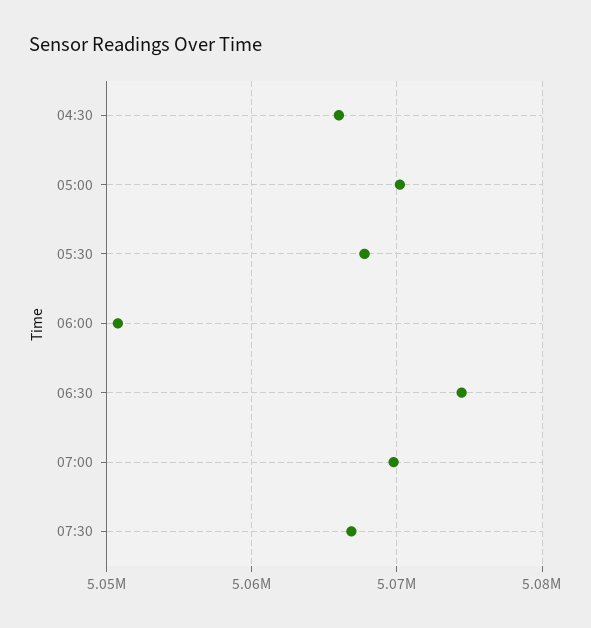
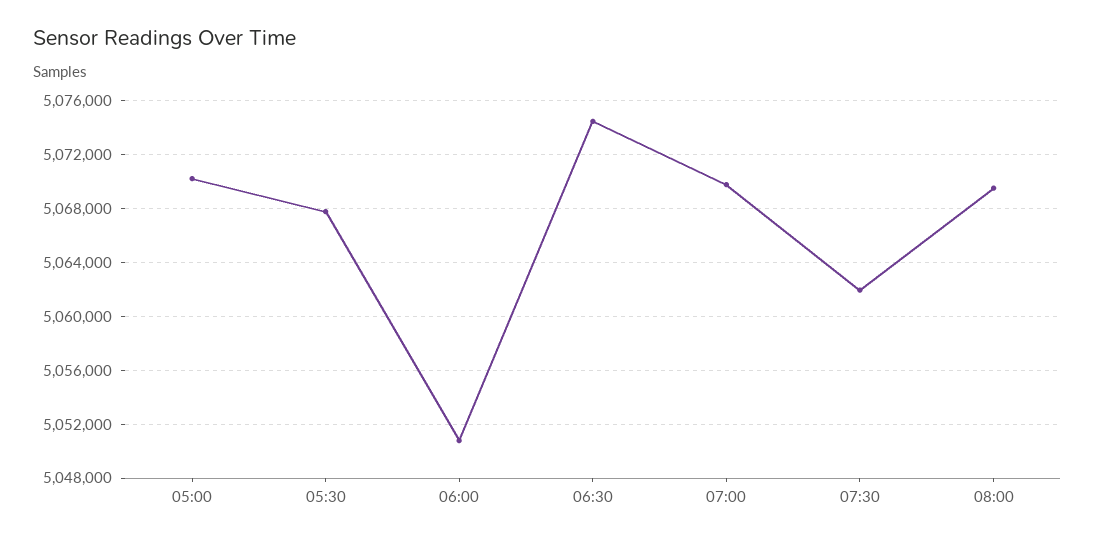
04:30: 5066000 -> none
07:30: 5067000 -> 5062000
08:00: none -> 5069500

